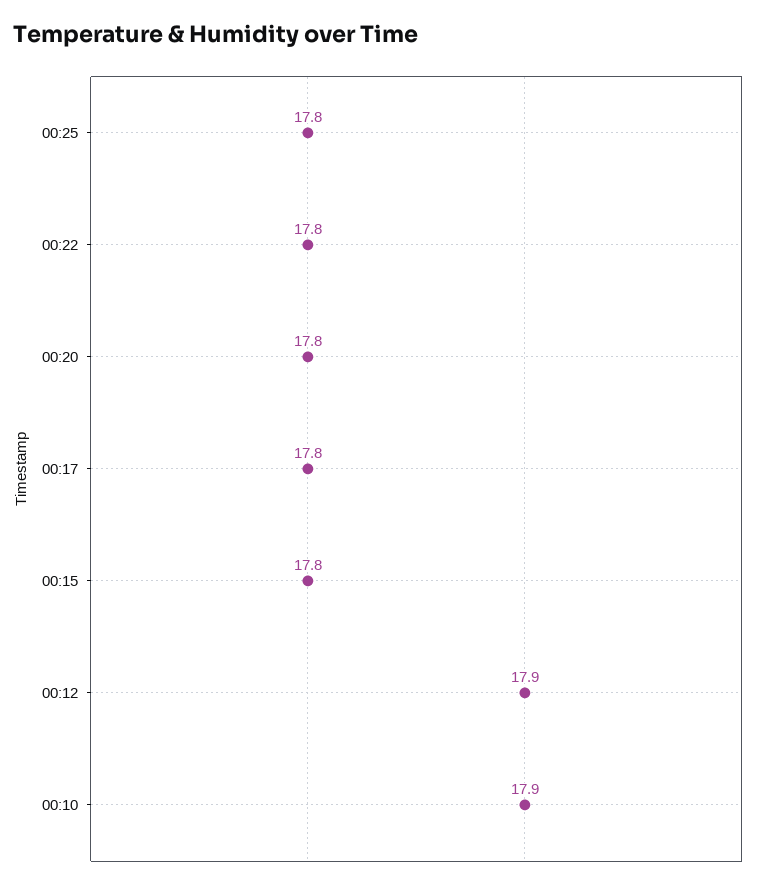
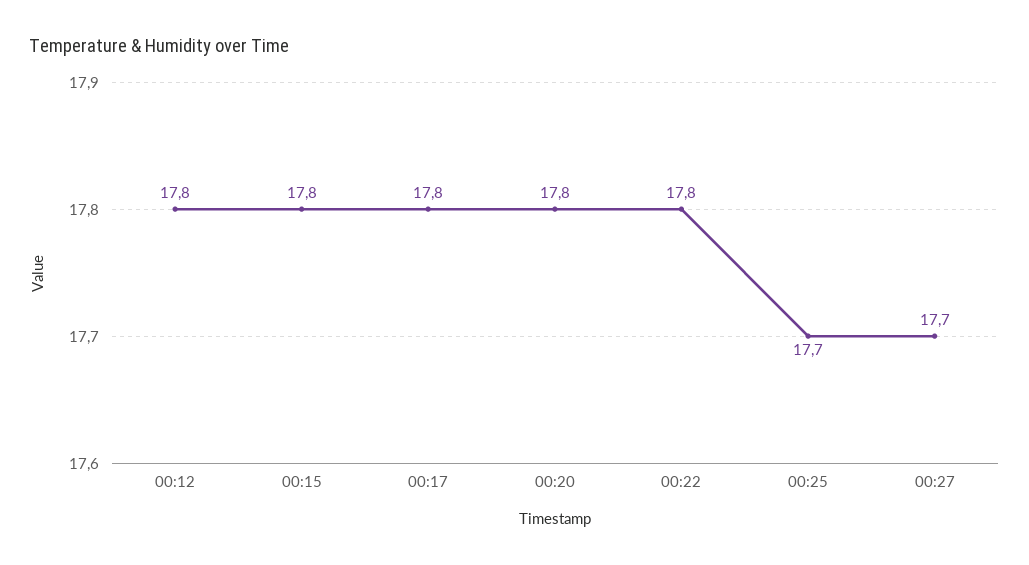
00:25: 17.8 -> 17.7
00:12: 17.9 -> 17.8
00:10: 17.9 -> none
00:27: none -> 17.7

